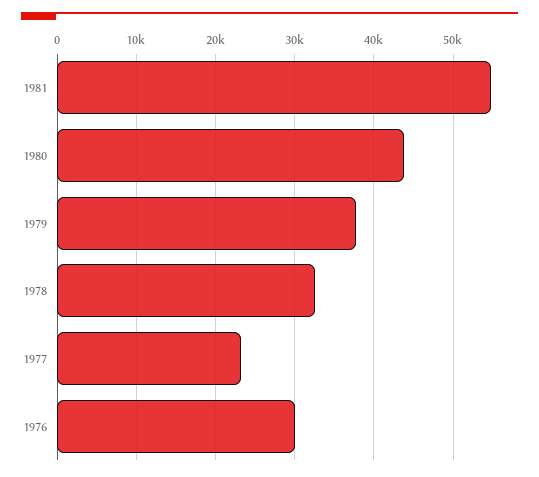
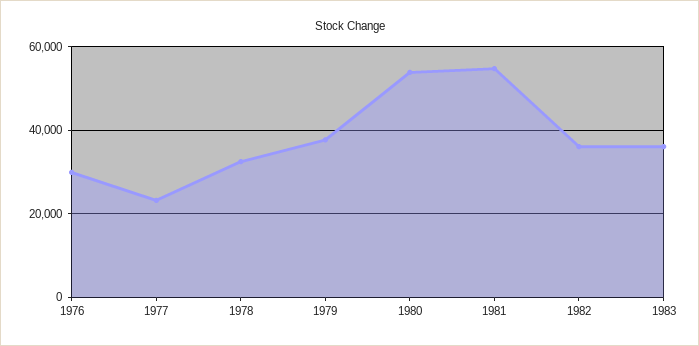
1980: 44000 -> 54000
1982: none -> 36000
1983: none -> 36000

